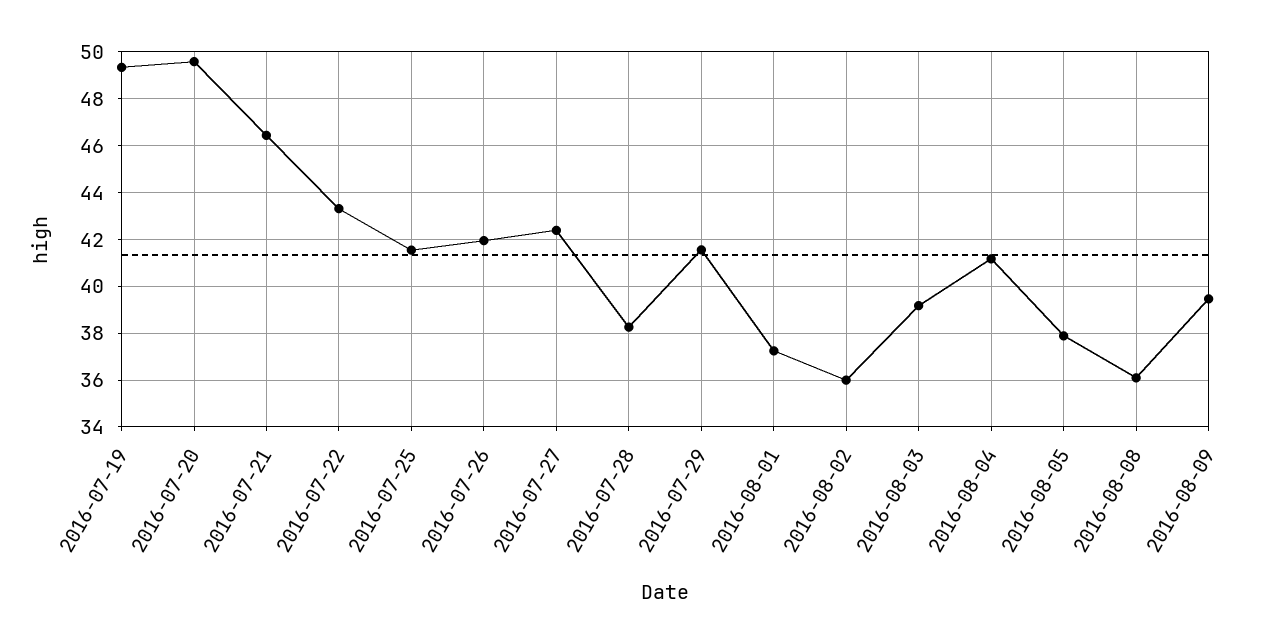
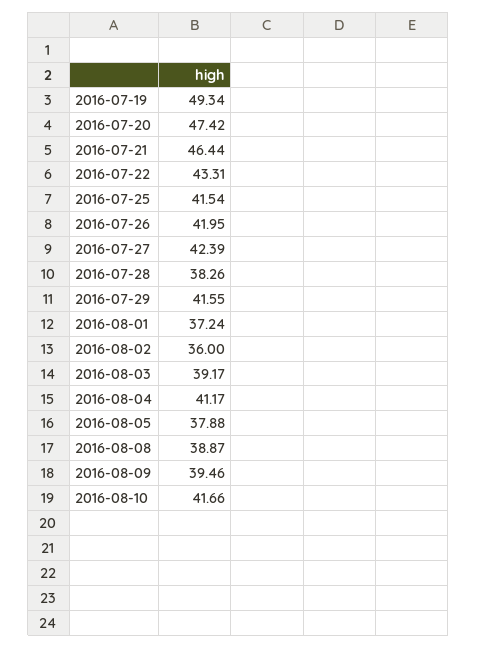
2016-07-20: 49.5 -> 47.42
2016-08-08: 36 -> 38.87
2016-08-10: none -> 41.66

